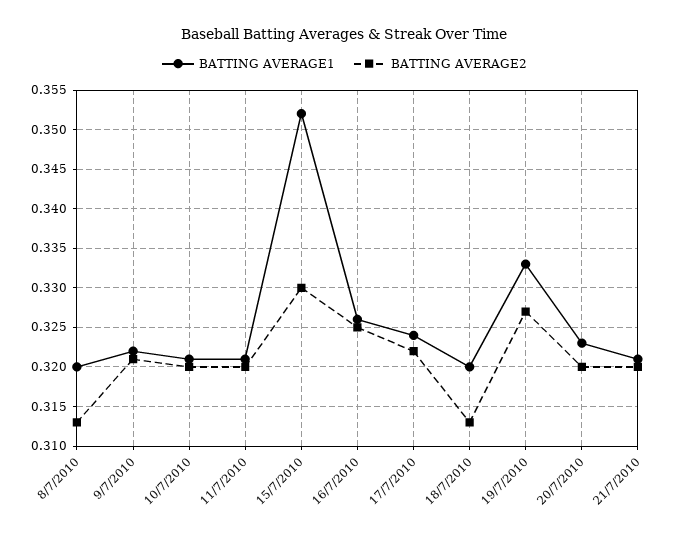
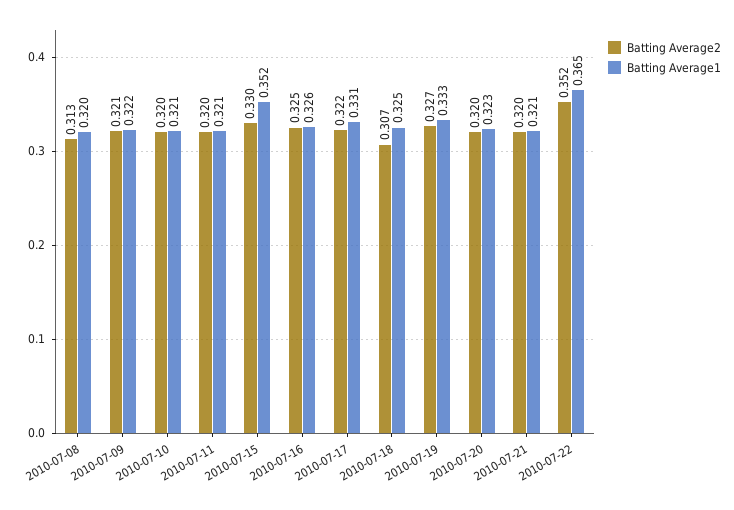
BATTING AVERAGE1, 17/7/2010: 0.324 -> 0.331
BATTING AVERAGE1, 18/7/2010: 0.32 -> 0.325
BATTING AVERAGE2, 18/7/2010: 0.313 -> 0.307
BATTING AVERAGE2, 2010-07-22: none -> 0.352
BATTING AVERAGE1, 2010-07-22: none -> 0.365

